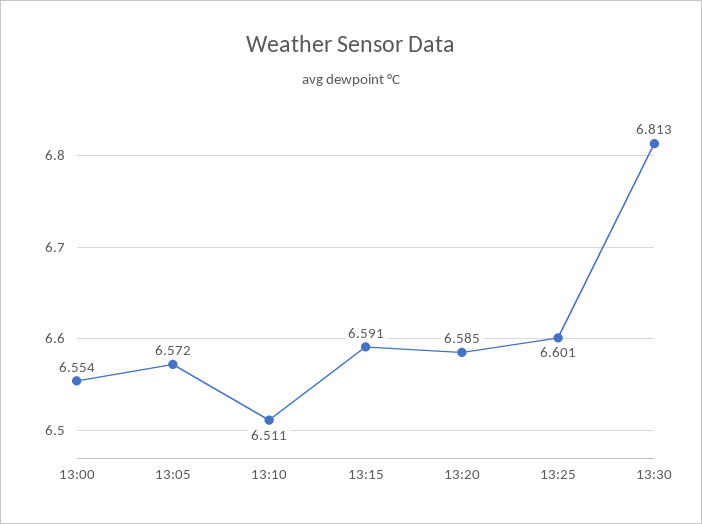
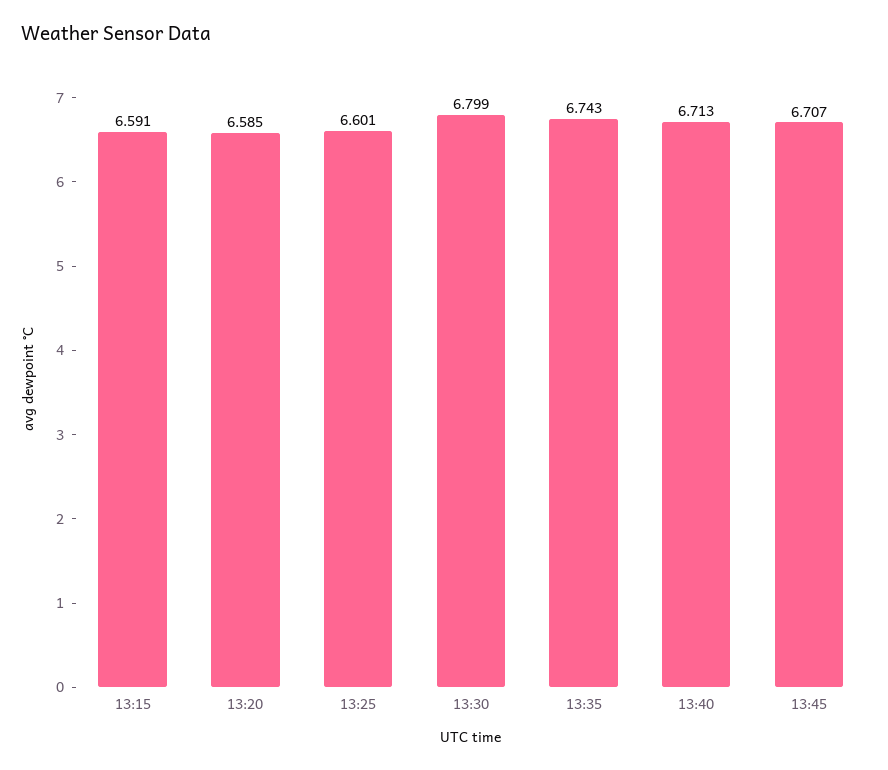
13:00: 6.554 -> none
13:05: 6.572 -> none
13:10: 6.511 -> none
13:30: 6.813 -> 6.799
13:35: none -> 6.743
13:40: none -> 6.713
13:45: none -> 6.707

